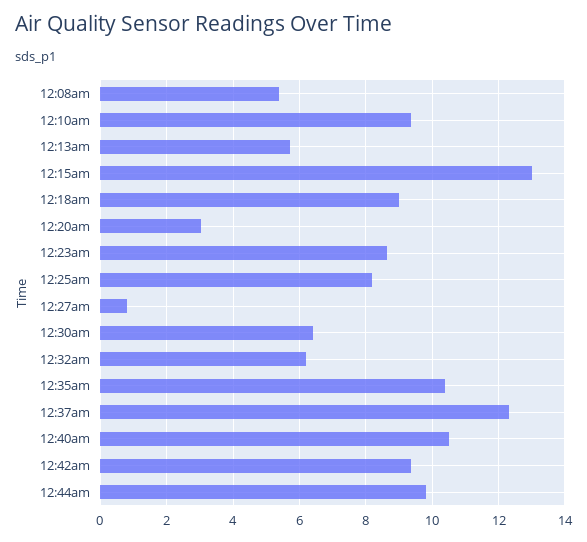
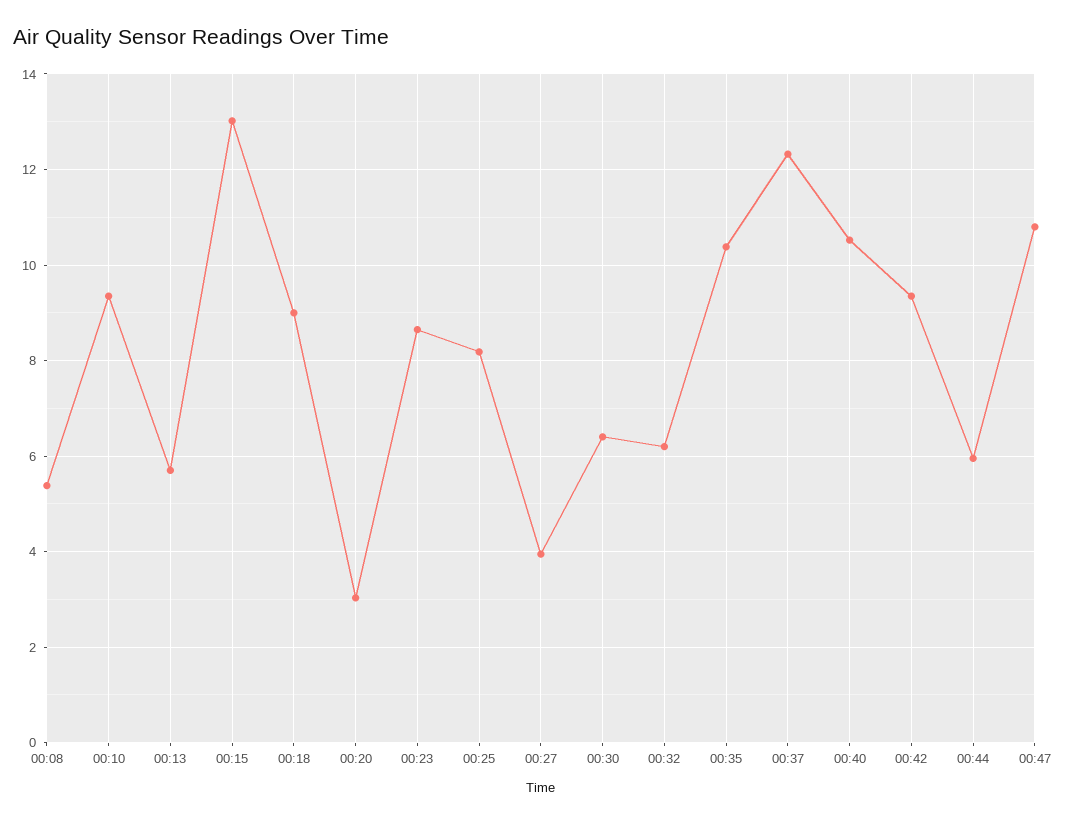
12:27am: 0.8 -> 4
12:44am: 9.8 -> 6
00:47: none -> 10.8

